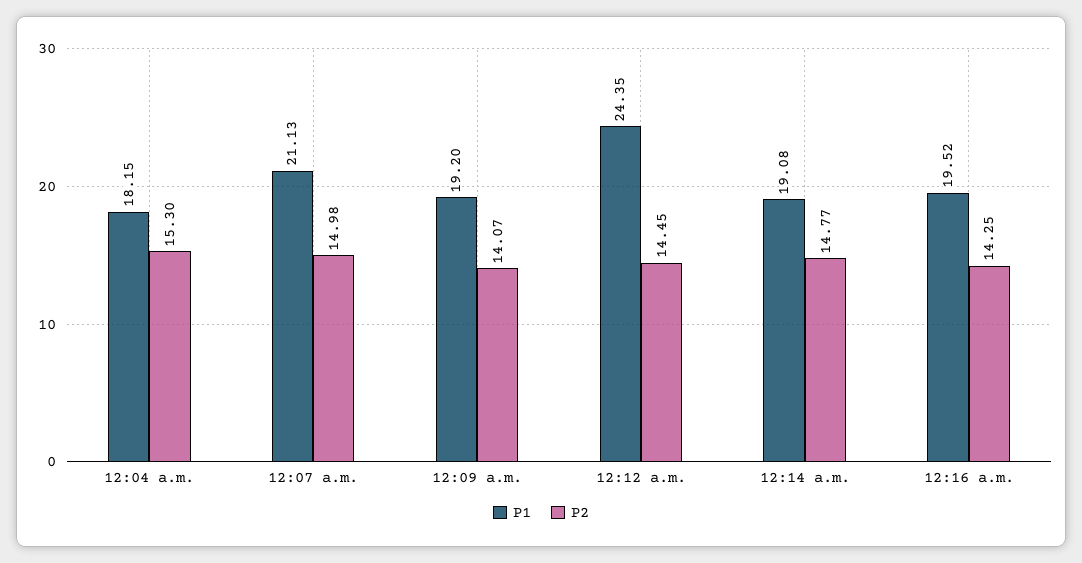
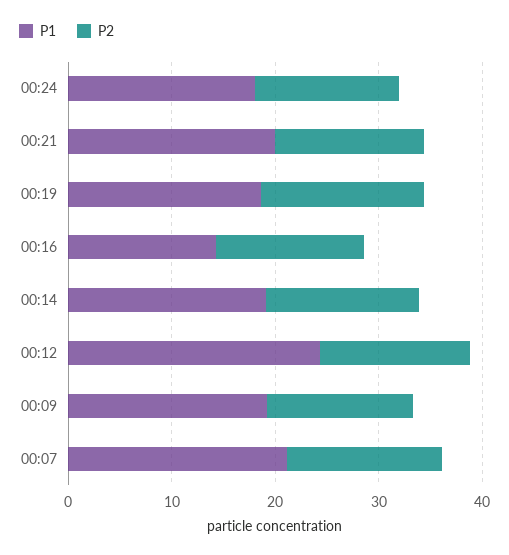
P1, 12:04 a.m.: 18.15 -> none
P2, 12:04 a.m.: 15.3 -> none
P1, 12:16 a.m.: 19.52 -> 14
P1, 00:24: none -> 18
P2, 00:24: none -> 14
P1, 00:21: none -> 20
P2, 00:21: none -> 14
P1, 00:19: none -> 18
P2, 00:19: none -> 16

